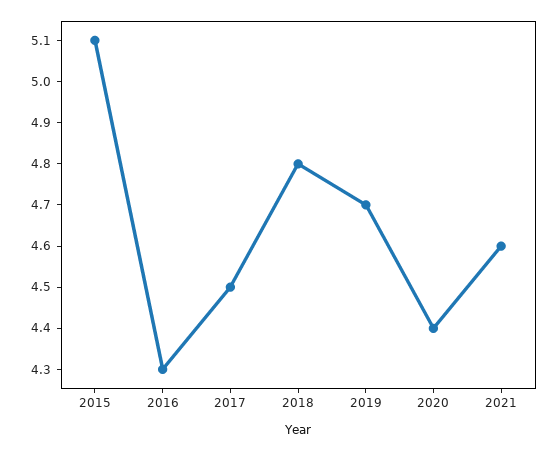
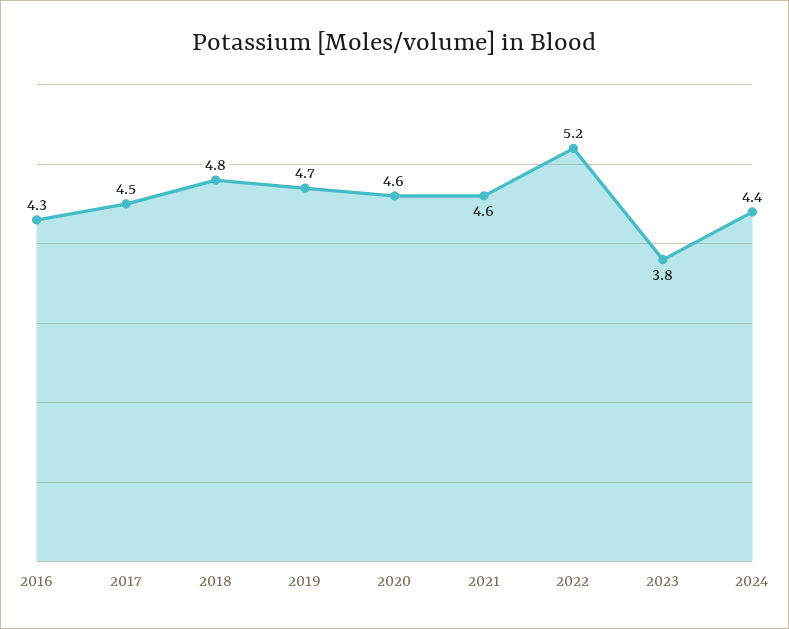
2015: 5.1 -> none
2020: 4.4 -> 4.6
2022: none -> 5.2
2023: none -> 3.8
2024: none -> 4.4

